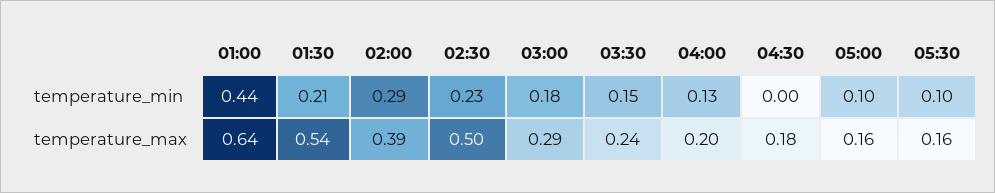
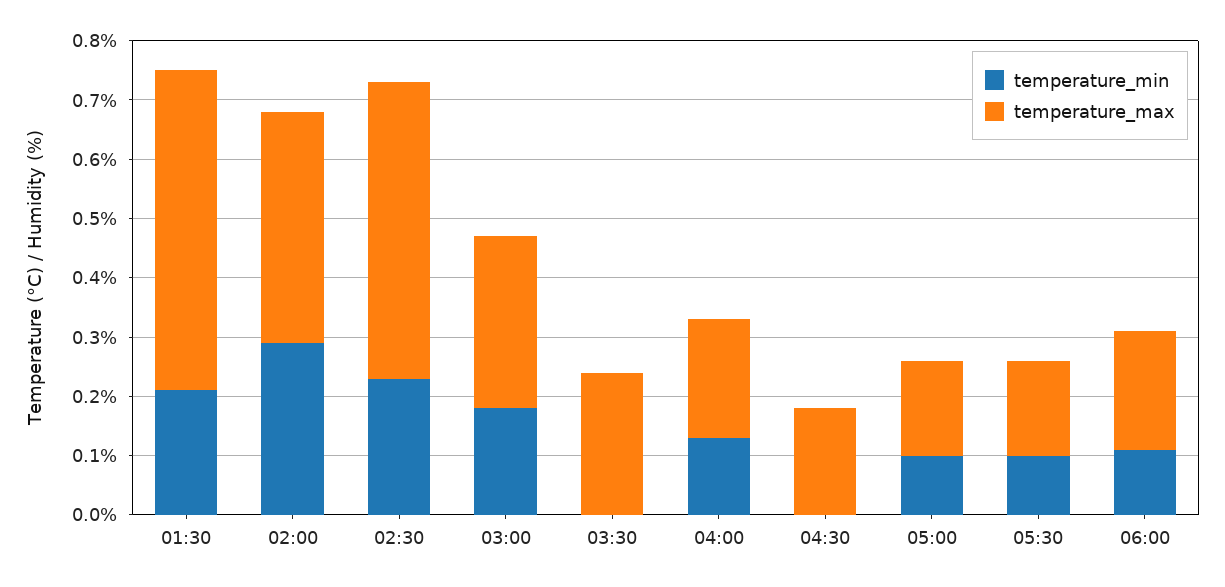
temperature_min, 01:00: 0.44 -> none
temperature_min, 03:30: 0.15 -> 0
temperature_max, 01:00: 0.64 -> none
temperature_min, 06:00: none -> 0.1
temperature_max, 06:00: none -> 0.2

